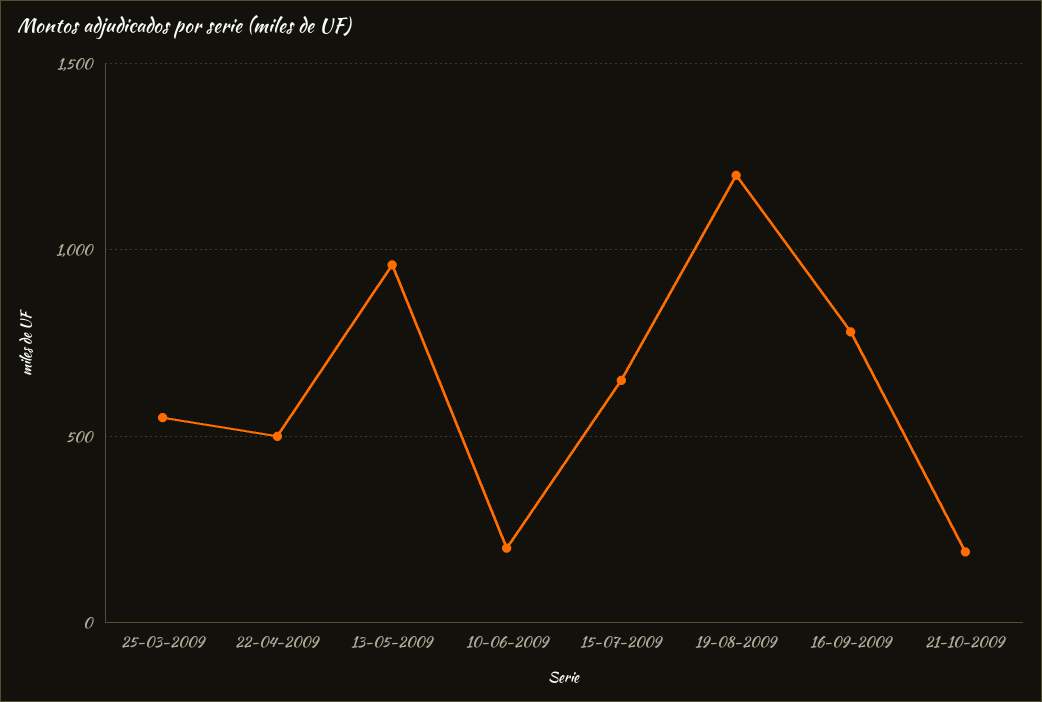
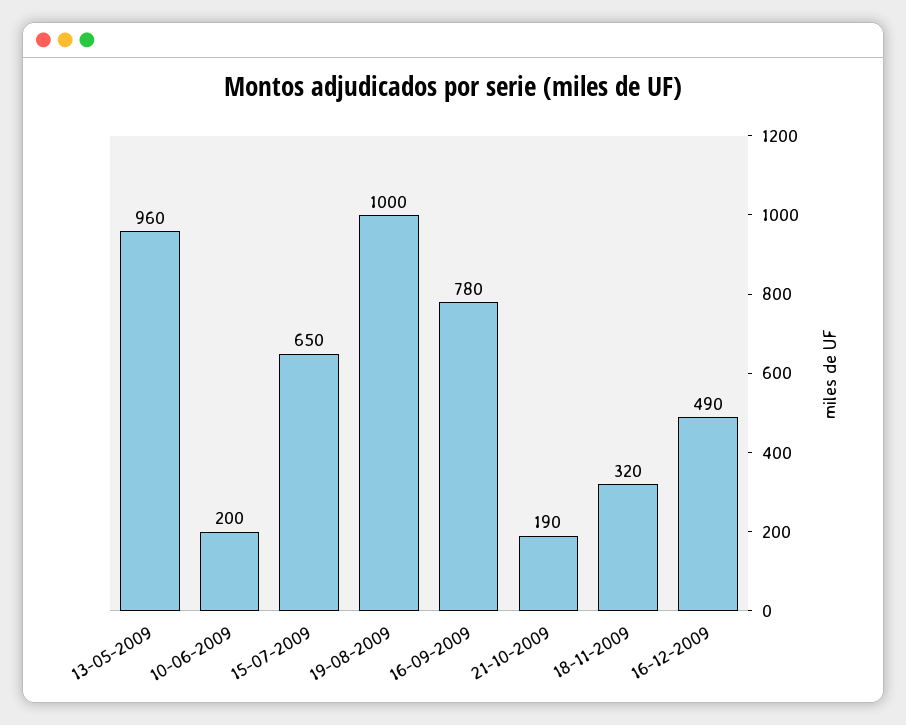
25-03-2009: 550 -> none
22-04-2009: 500 -> none
19-08-2009: 1200 -> 1000
18-11-2009: none -> 320
16-12-2009: none -> 490

